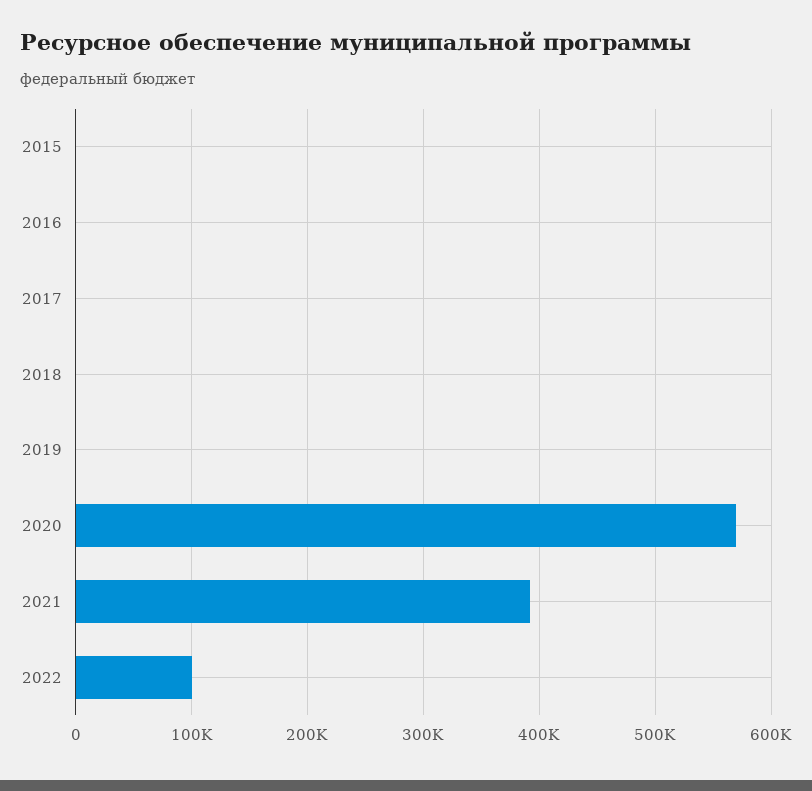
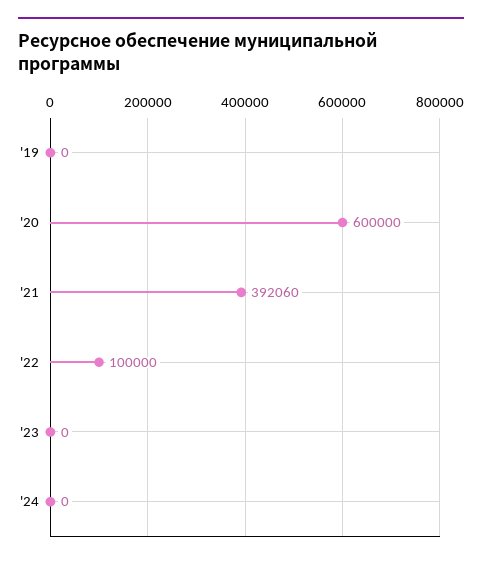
2015: 0 -> none
2016: 0 -> none
2017: 0 -> none
2018: 0 -> none
2020: 570000 -> 600000
'23: none -> 0
'24: none -> 0

